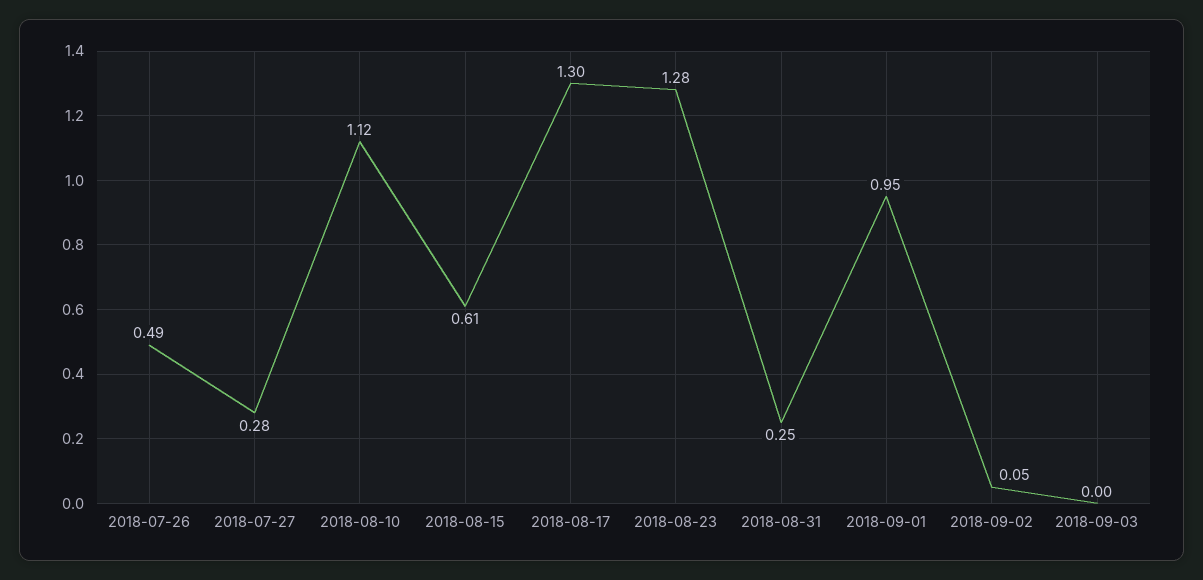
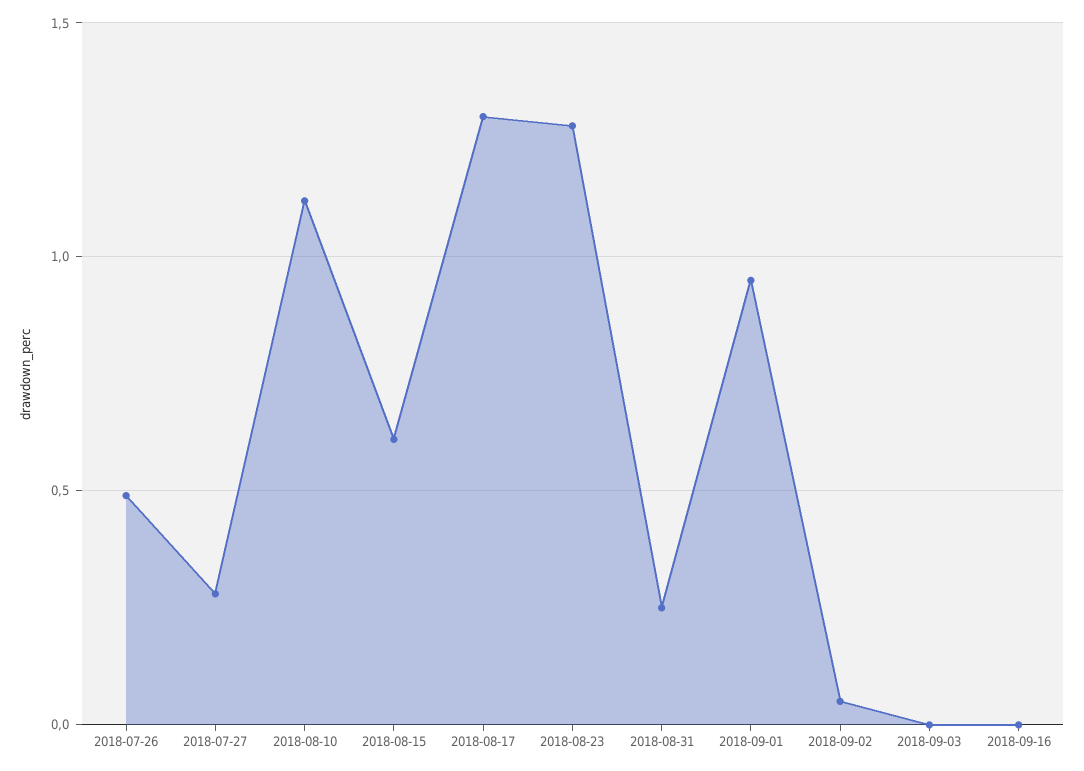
2018-09-16: none -> 0

